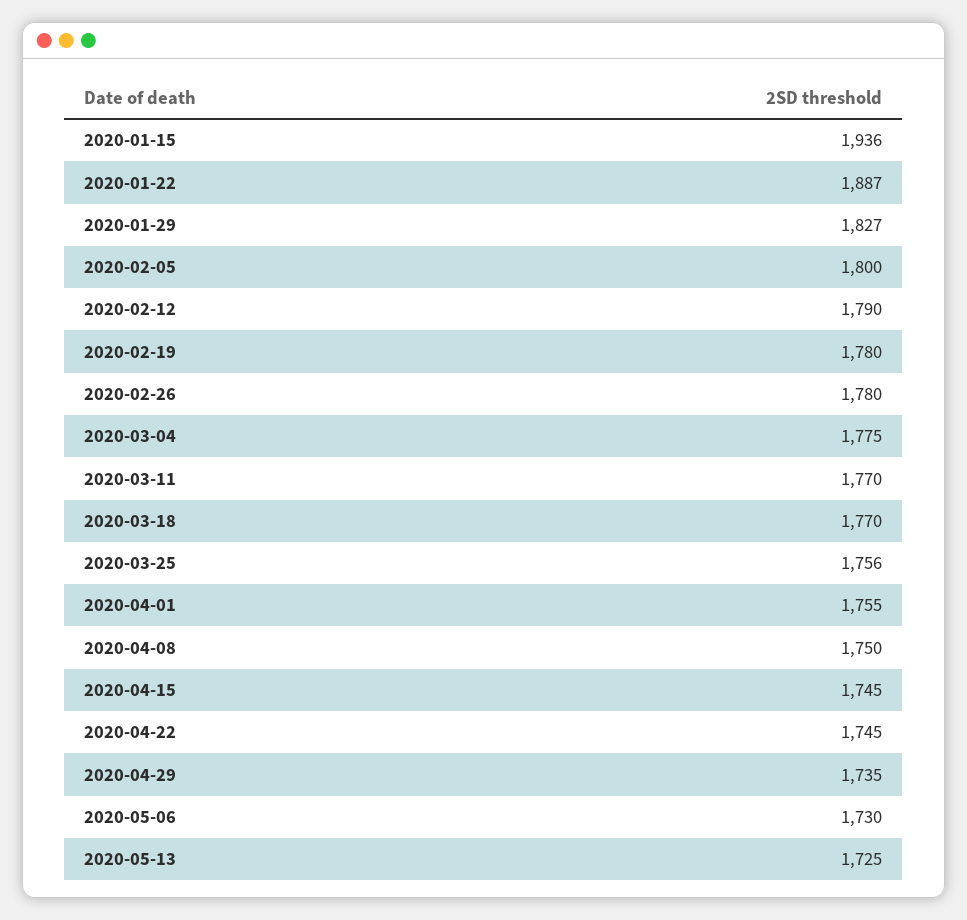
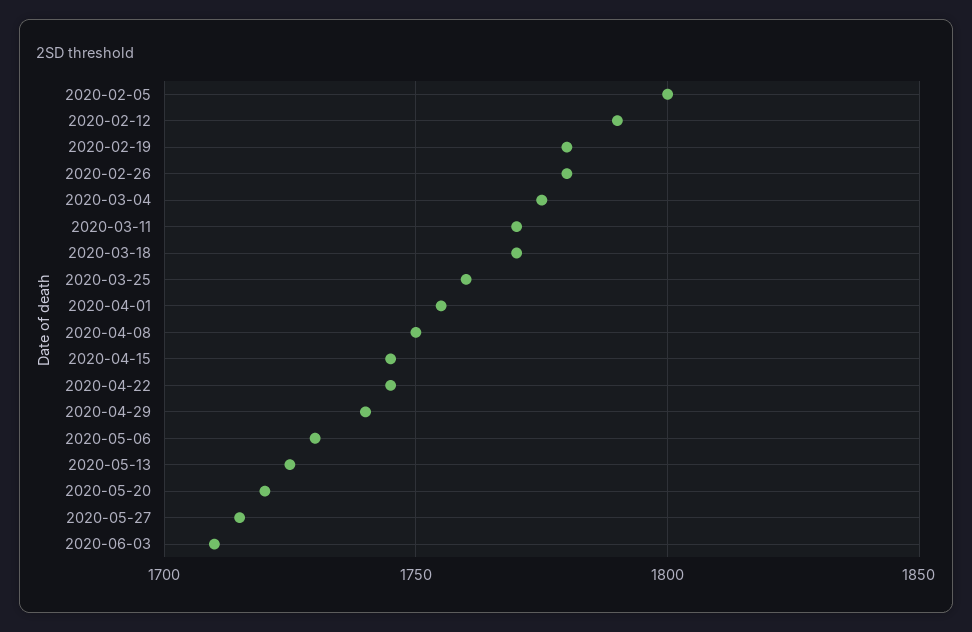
2020-01-15: 1936 -> none
2020-01-22: 1887 -> none
2020-01-29: 1827 -> none
2020-03-25: 1756 -> 1760
2020-04-29: 1735 -> 1740
2020-05-20: none -> 1720
2020-05-27: none -> 1715
2020-06-03: none -> 1710

